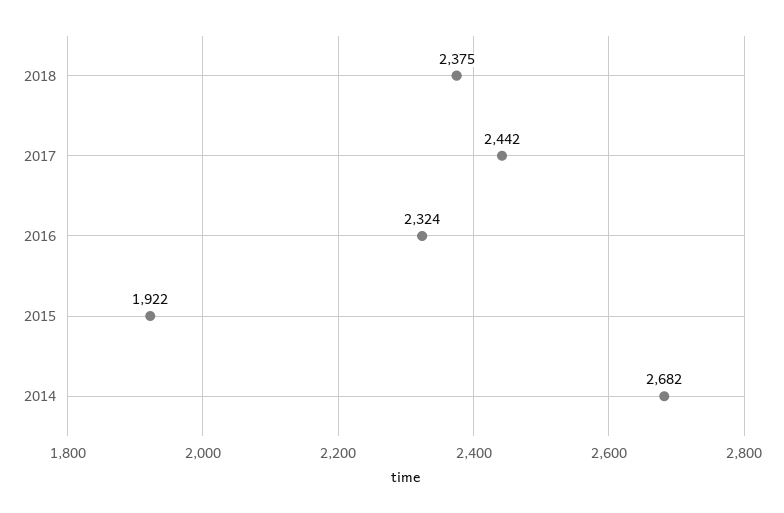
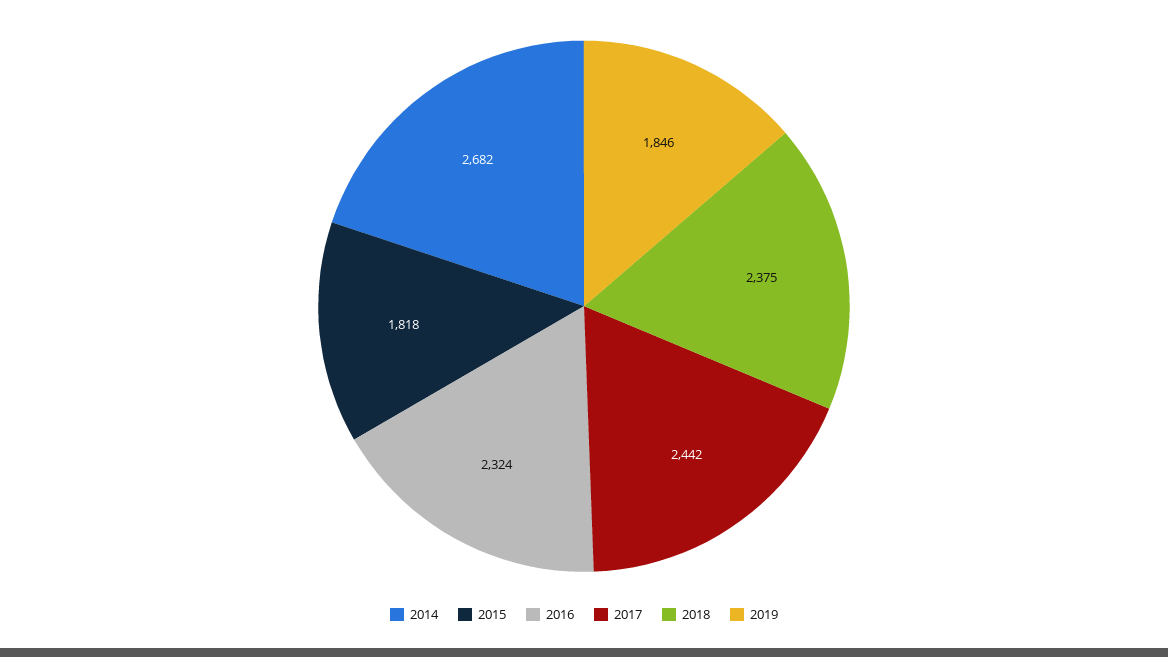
2015: 1922 -> 1818
2019: none -> 1846

